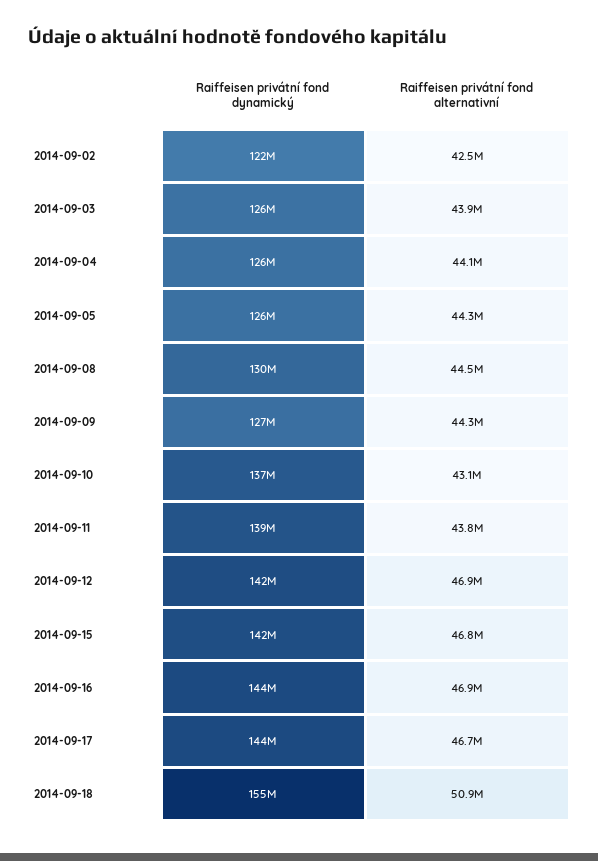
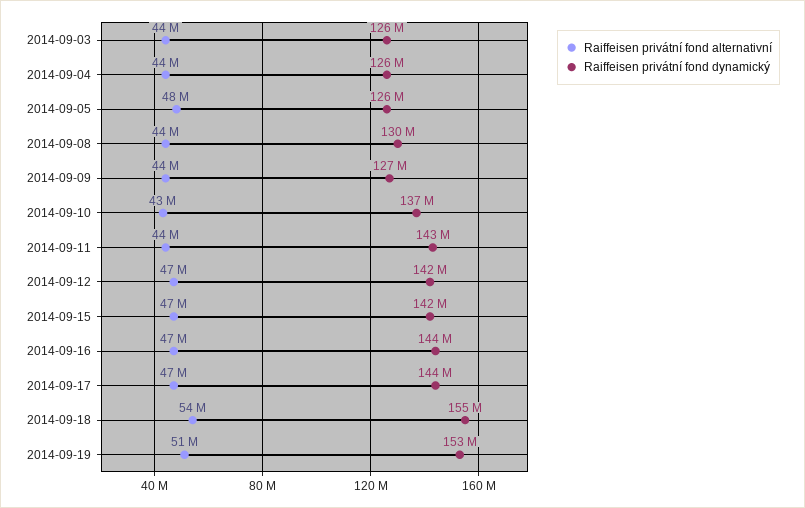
Raiffeisen privátní fond dynamický, 2014-09-02: 122000000 -> none
Raiffeisen privátní fond alternativní, 2014-09-02: 42500000 -> none
Raiffeisen privátní fond alternativní, 2014-09-05: 44300000 -> 48000000
Raiffeisen privátní fond dynamický, 2014-09-11: 139000000 -> 143000000
Raiffeisen privátní fond alternativní, 2014-09-18: 50900000 -> 54000000
Raiffeisen privátní fond alternativní, 2014-09-19: none -> 51000000
Raiffeisen privátní fond dynamický, 2014-09-19: none -> 153000000

